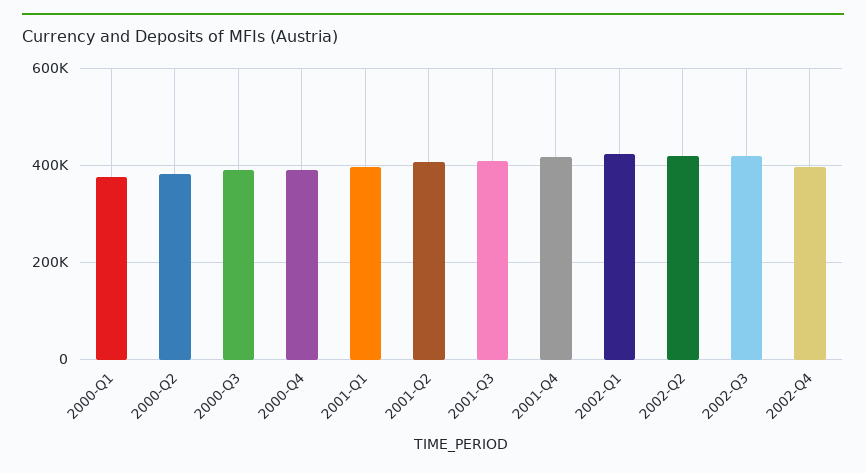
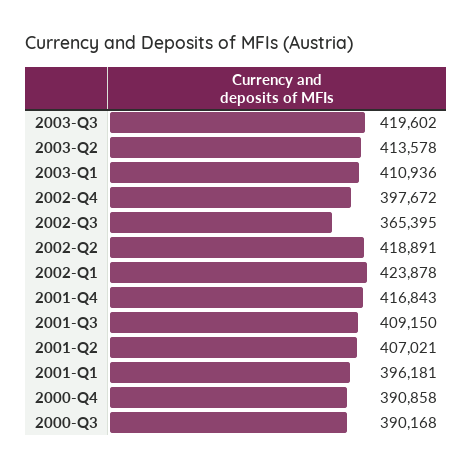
2000-Q1: 380000 -> none
2000-Q2: 380000 -> none
2002-Q3: 420000 -> 365395
2003-Q3: none -> 419602
2003-Q2: none -> 413578
2003-Q1: none -> 410936

